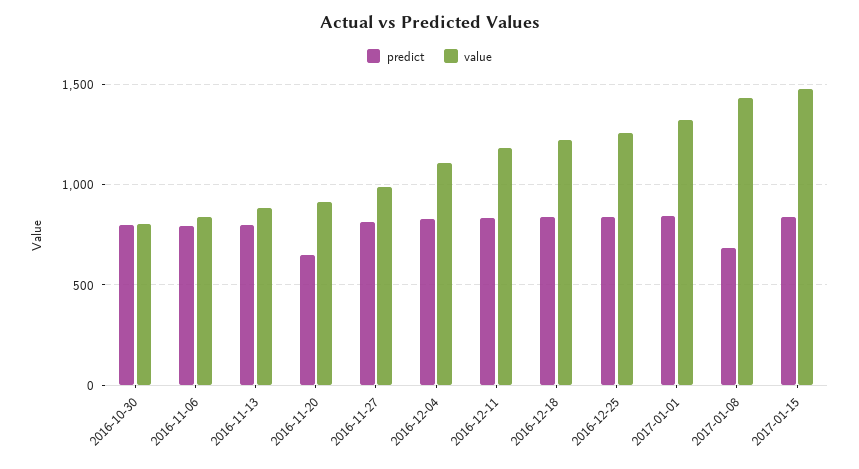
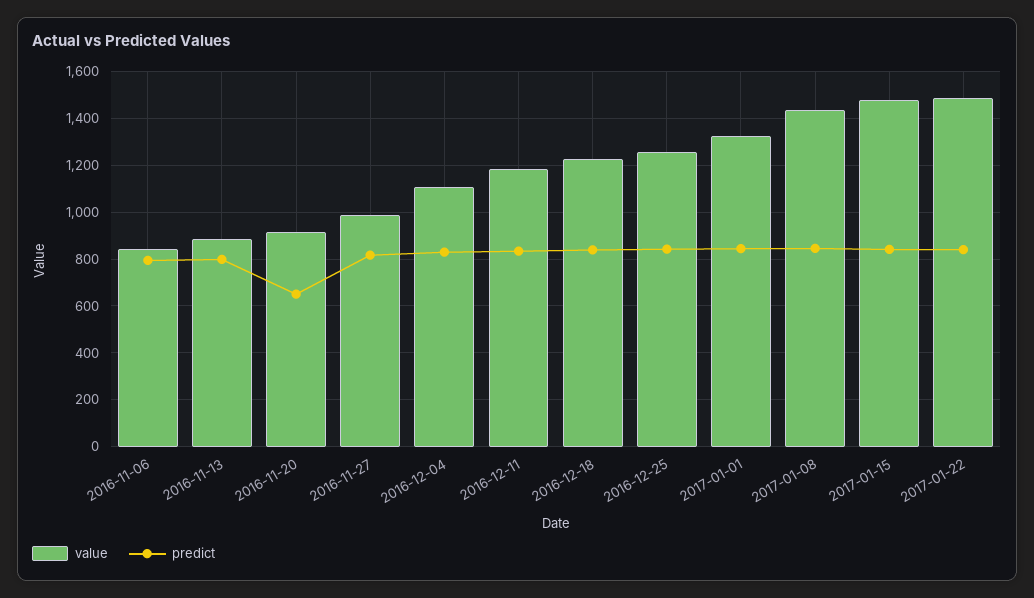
predict, 2016-10-30: 800 -> none
value, 2016-10-30: 800 -> none
predict, 2017-01-08: 700 -> 850
value, 2017-01-22: none -> 1500
predict, 2017-01-22: none -> 850

